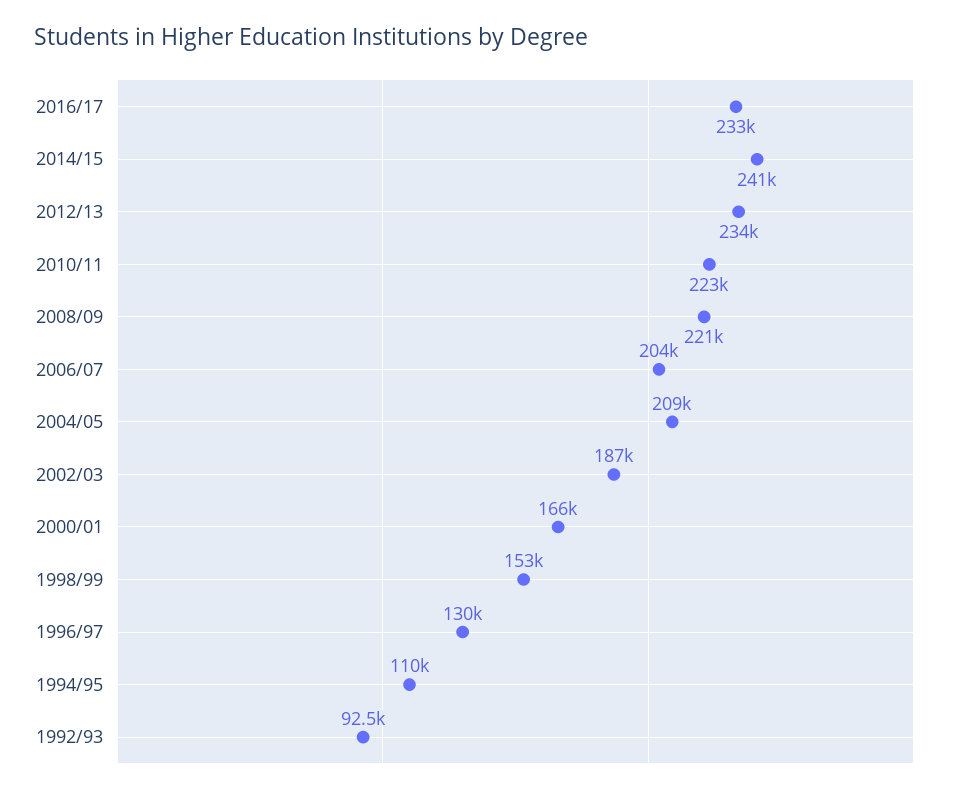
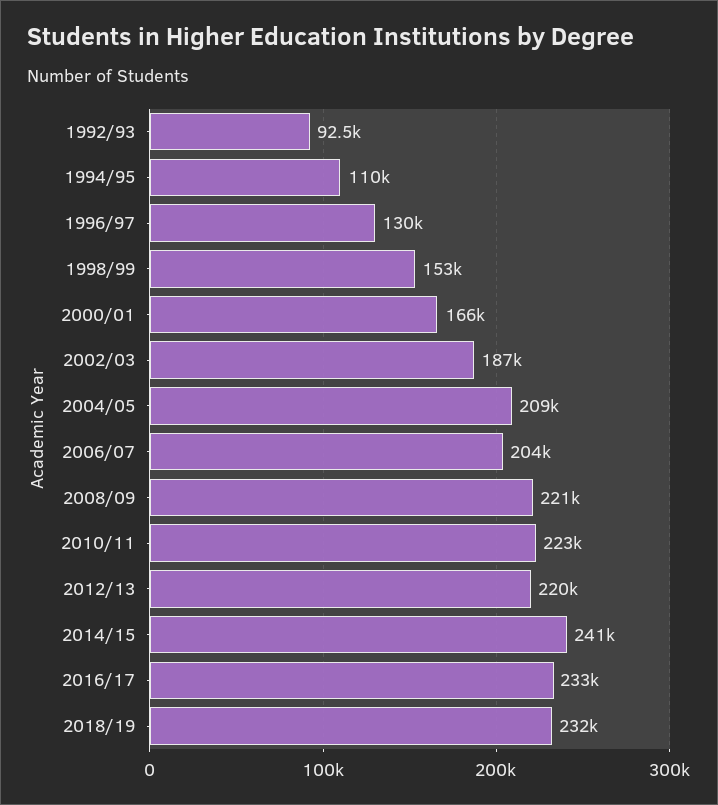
2012/13: 234000 -> 220000
2018/19: none -> 232000

